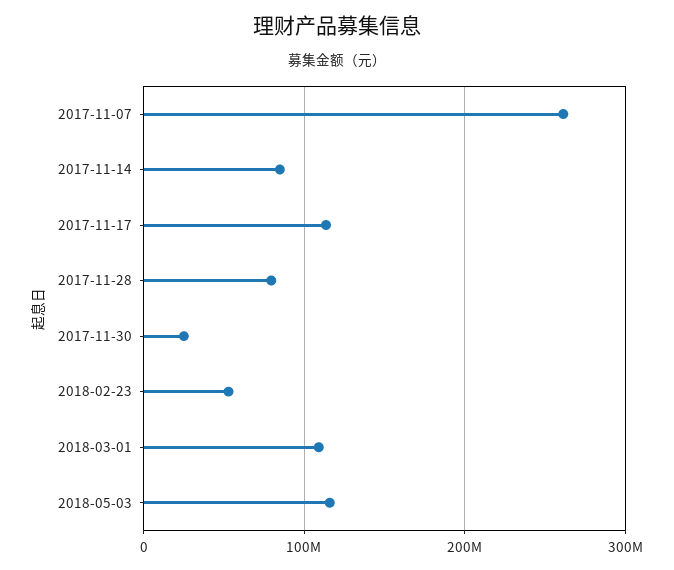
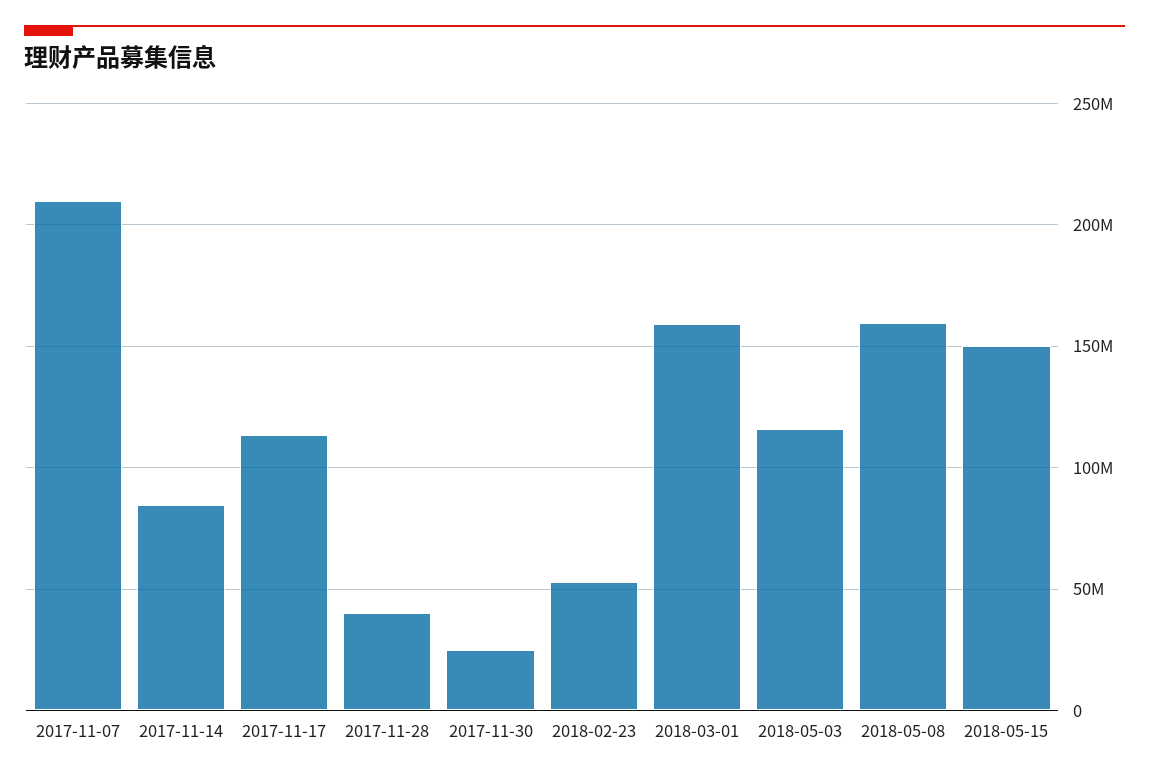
2017-11-07: 260000000 -> 210000000
2017-11-28: 80000000 -> 40000000
2018-03-01: 110000000 -> 160000000
2018-05-08: none -> 160000000
2018-05-15: none -> 150000000

